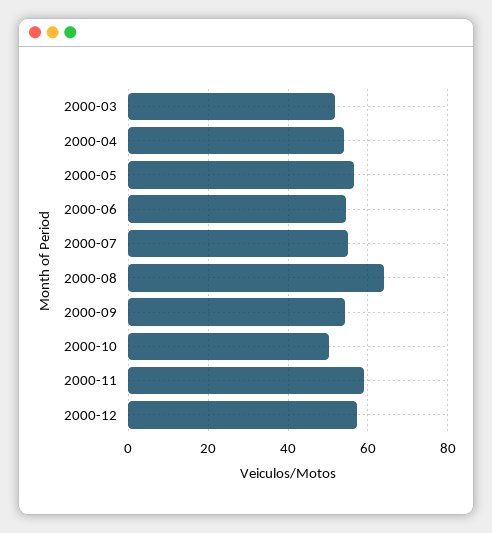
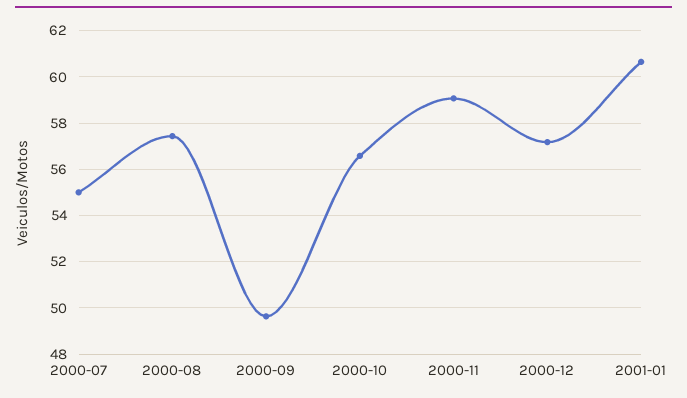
2000-03: 52 -> none
2000-04: 54 -> none
2000-05: 56 -> none
2000-06: 54 -> none
2000-08: 64 -> 57.5
2000-09: 54 -> 49.5
2000-10: 50 -> 56.5
2001-01: none -> 60.5

